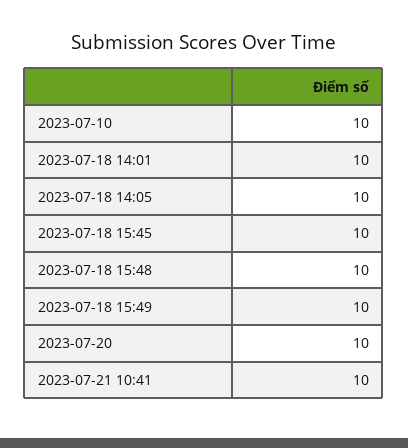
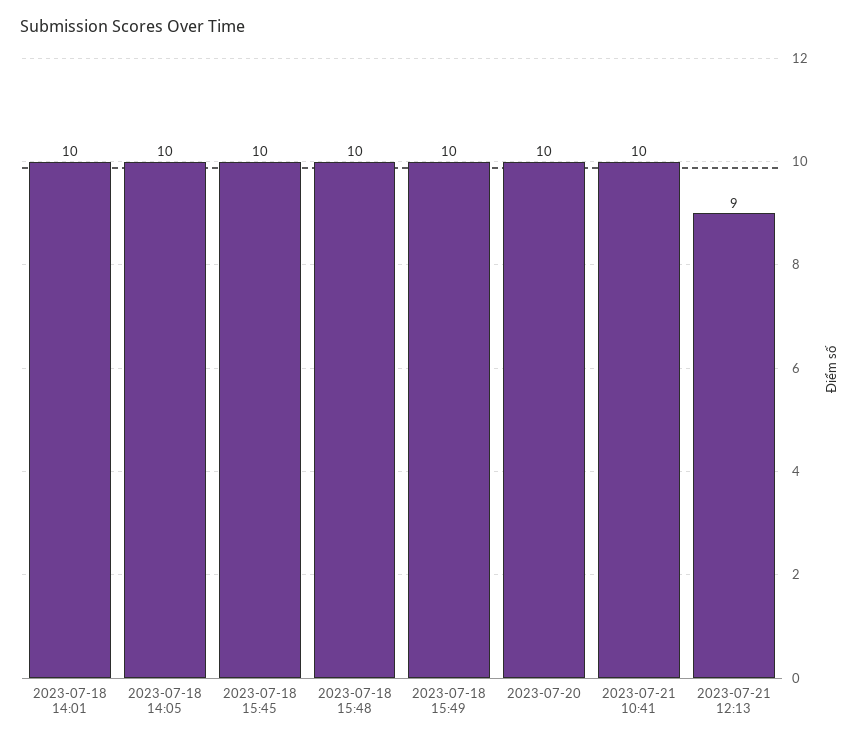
2023-07-10: 10 -> none
2023-07-21 12:13: none -> 9

